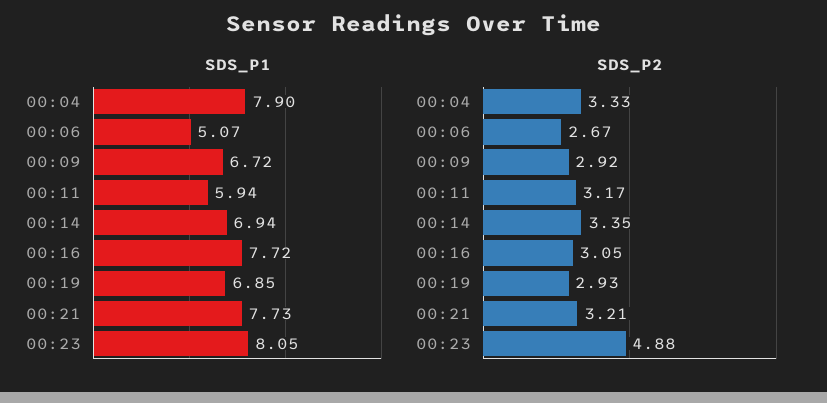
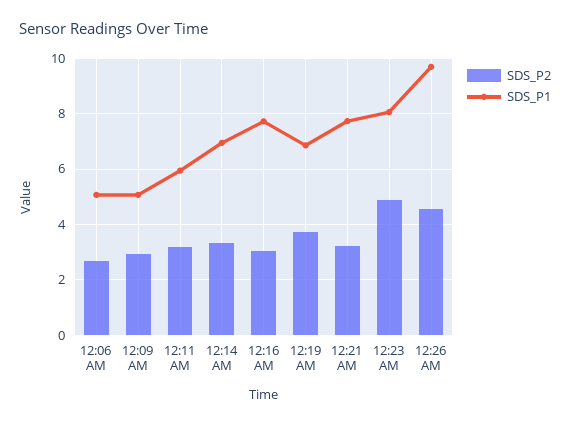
SDS_P1, 00:04: 7.9 -> none
SDS_P1, 00:09: 6.72 -> 5
SDS_P2, 00:04: 3.33 -> none
SDS_P2, 00:19: 2.93 -> 3.75
SDS_P2, 12:26 AM: none -> 4.5
SDS_P1, 12:26 AM: none -> 9.75

